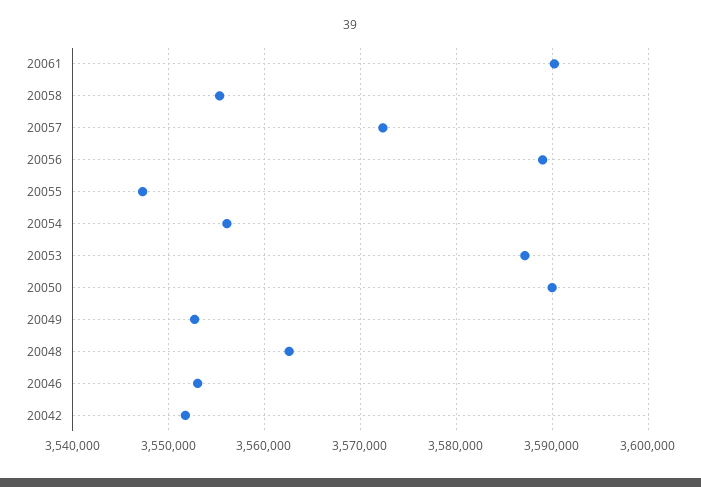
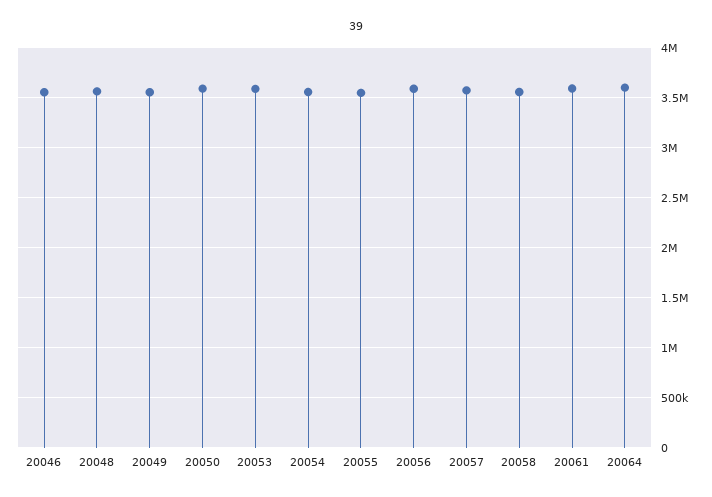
20042: 3552000 -> none
20064: none -> 3600000

